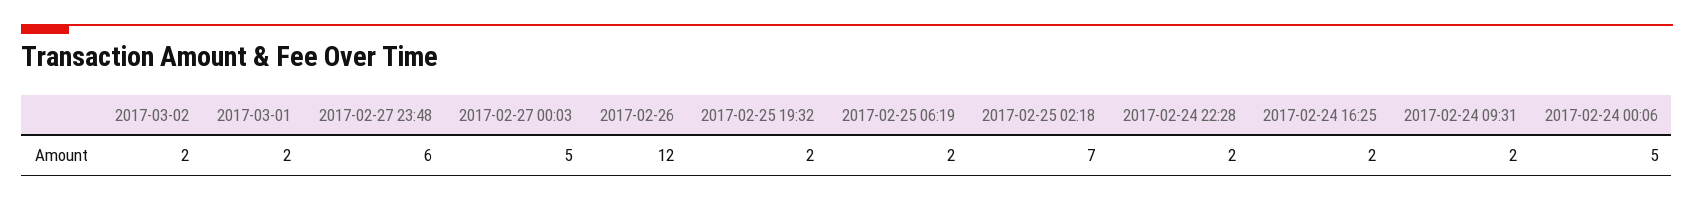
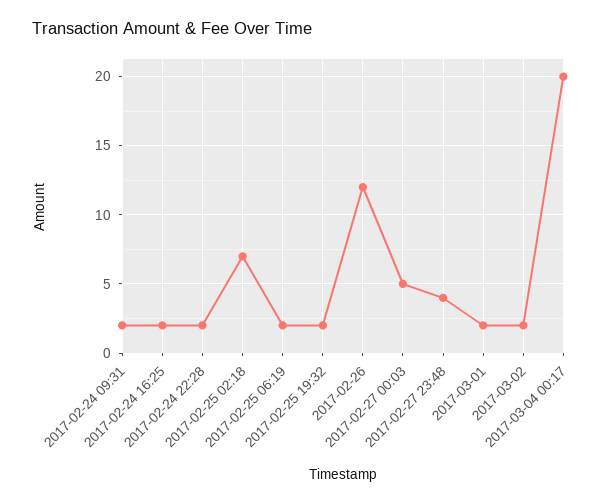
2017-02-27 23:48: 6 -> 4
2017-02-24 00:06: 5 -> none
2017-03-04 00:17: none -> 20

